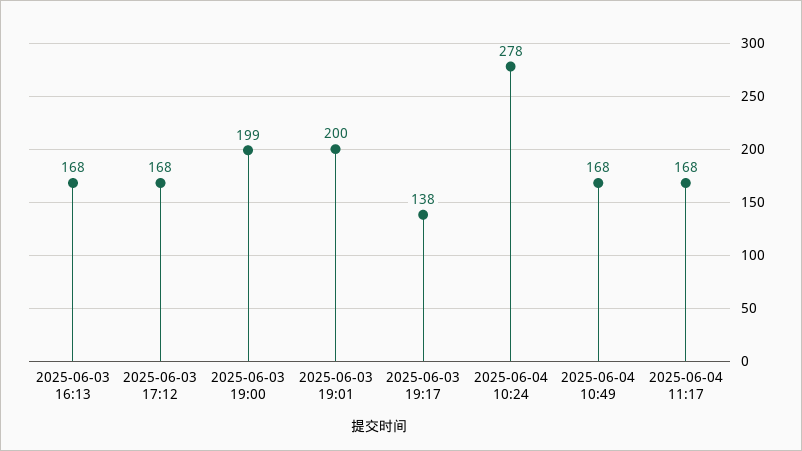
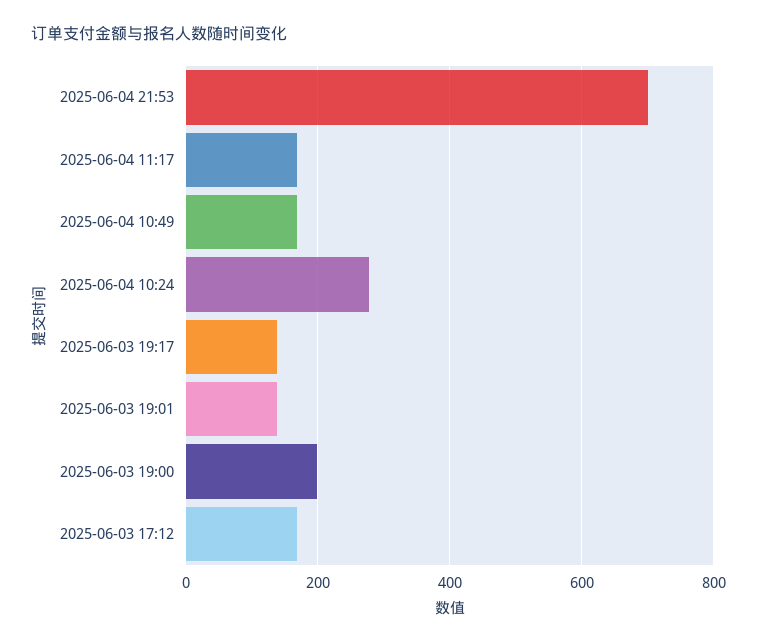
2025-06-03 16:13: 168 -> none
2025-06-03 19:01: 200 -> 140
2025-06-04 21:53: none -> 700

